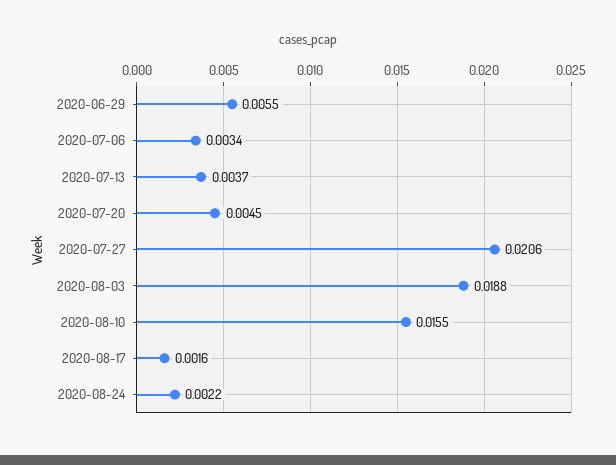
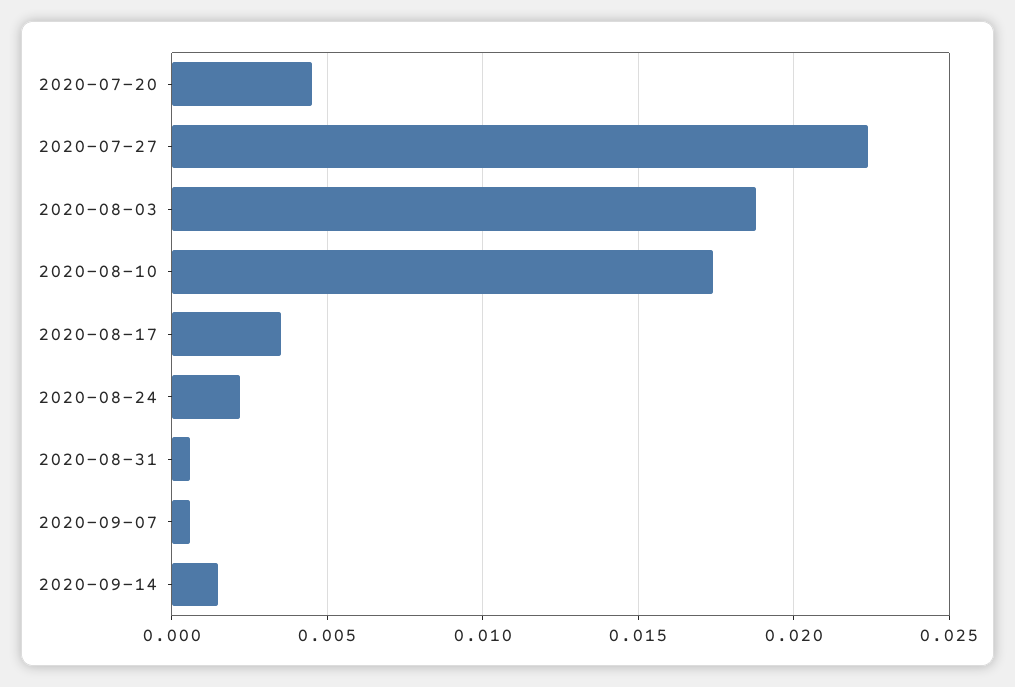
2020-06-29: 0.0055 -> none
2020-07-06: 0.0034 -> none
2020-07-13: 0.0037 -> none
2020-07-27: 0.0206 -> 0.0225
2020-08-10: 0.0155 -> 0.0175
2020-08-17: 0.0016 -> 0.0035
2020-08-31: none -> 0.0005
2020-09-07: none -> 0.0005
2020-09-14: none -> 0.0015

